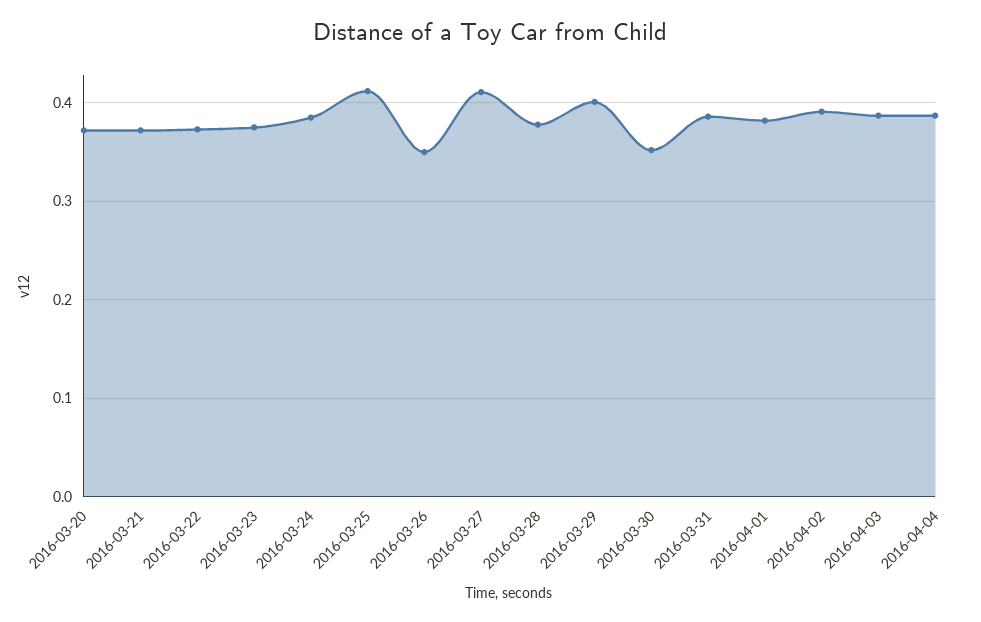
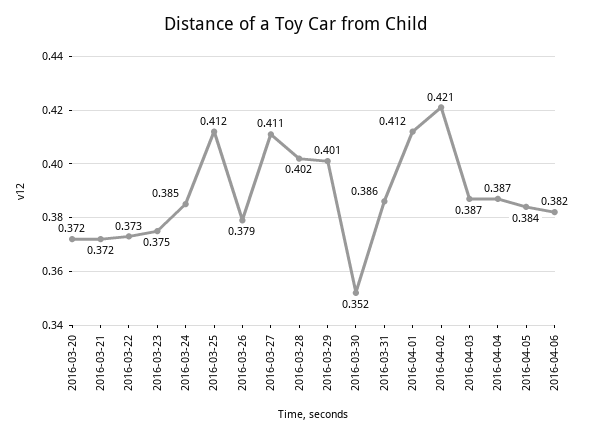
2016-03-26: 0.35 -> 0.379
2016-03-28: 0.38 -> 0.402
2016-04-01: 0.38 -> 0.412
2016-04-02: 0.39 -> 0.421
2016-04-05: none -> 0.384
2016-04-06: none -> 0.382

